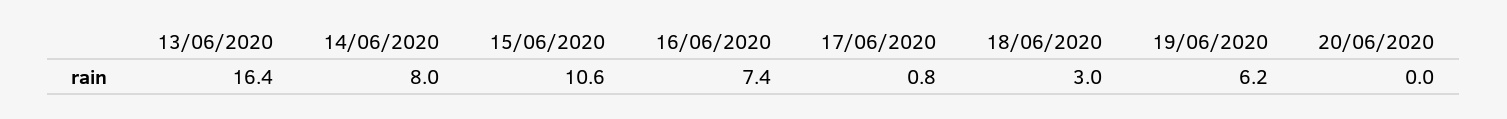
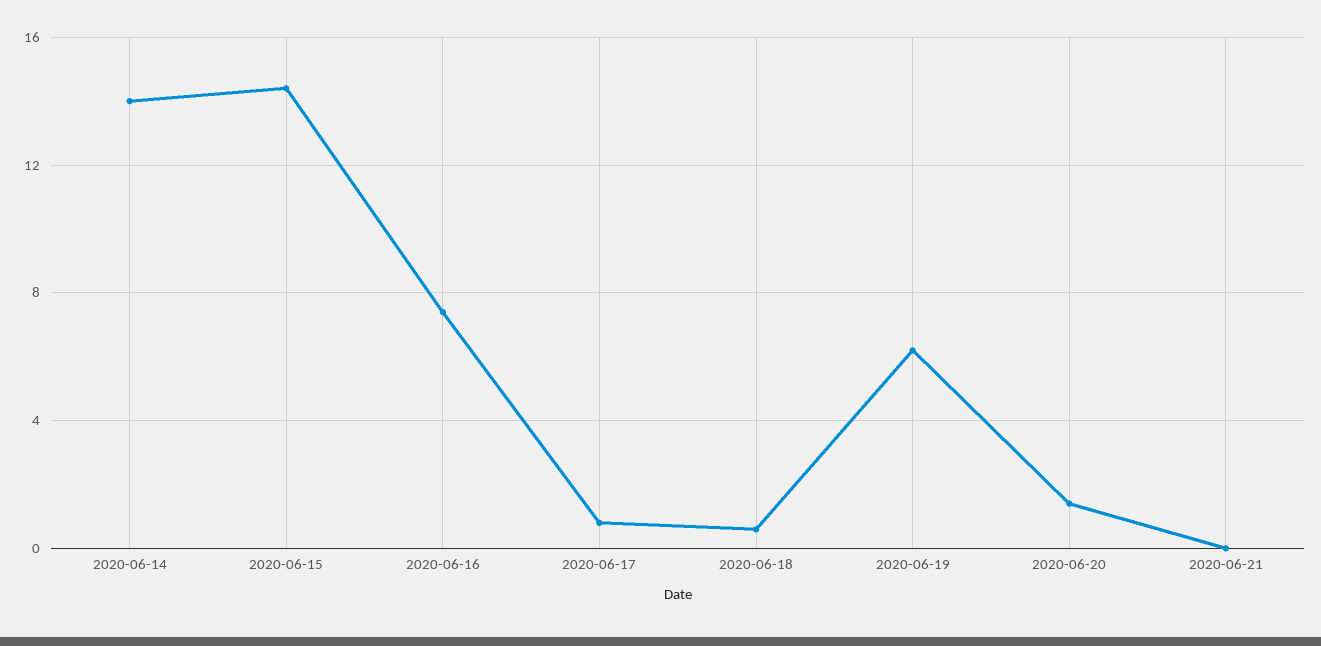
13/06/2020: 16.4 -> none
14/06/2020: 8 -> 14
15/06/2020: 10.6 -> 14.5
18/06/2020: 3 -> 0.5
20/06/2020: 0 -> 1.5
2020-06-21: none -> 0

